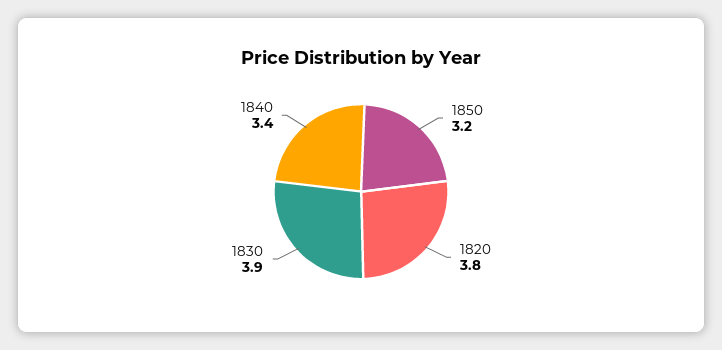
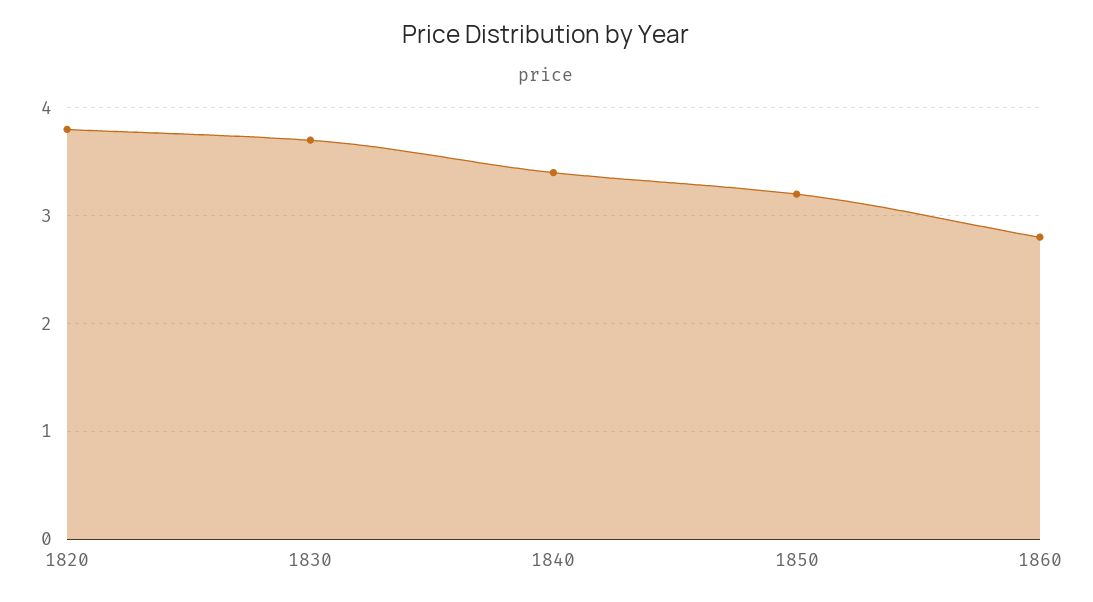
1830: 3.9 -> 3.7
1860: none -> 2.8

